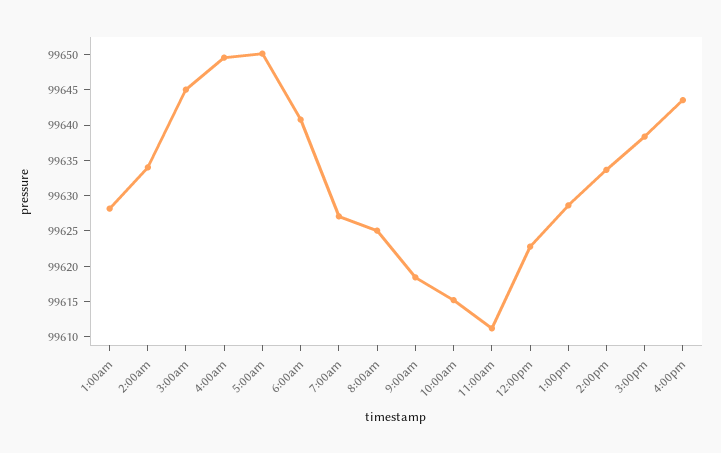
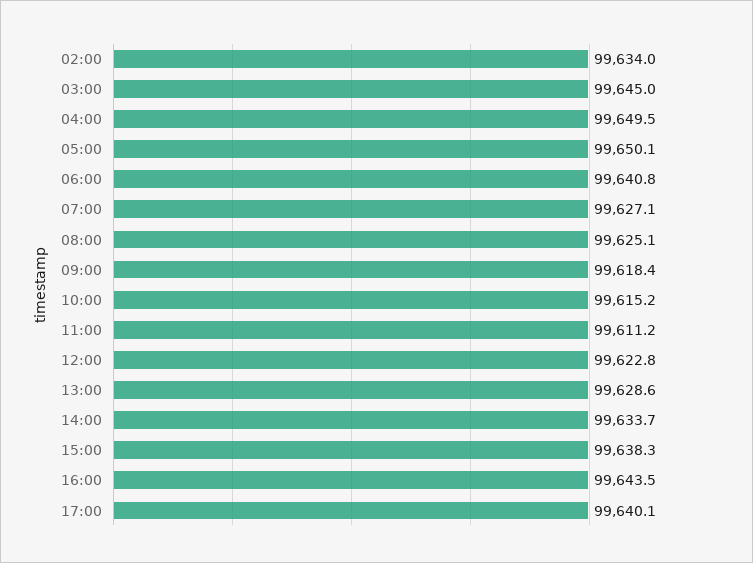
1:00am: 99627.5 -> none
17:00: none -> 99640.1

